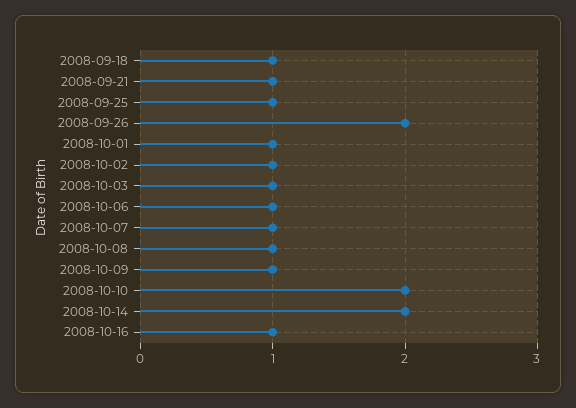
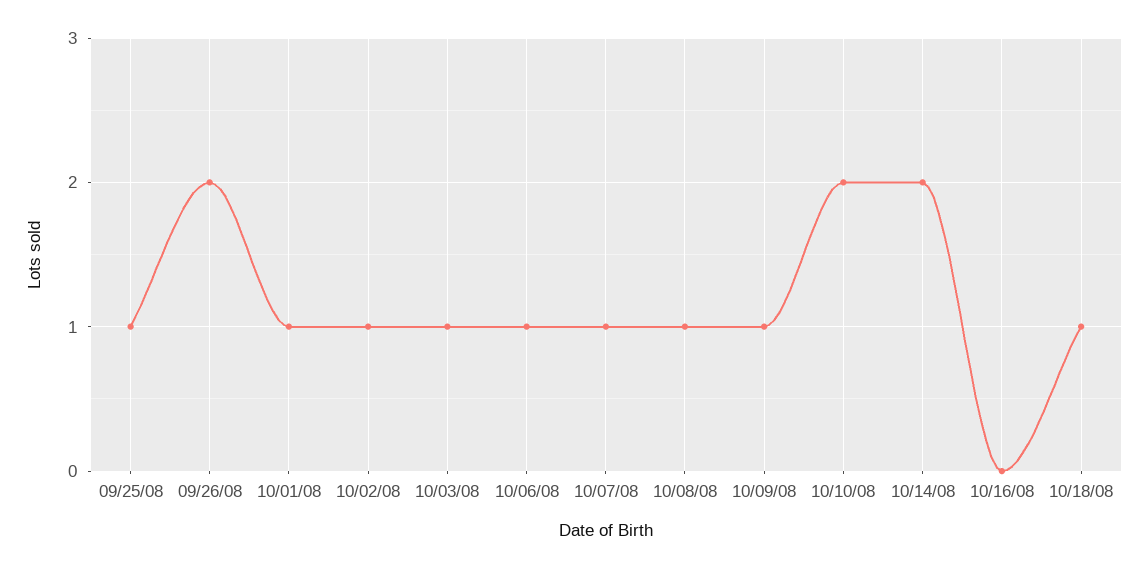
2008-09-18: 1 -> none
2008-09-21: 1 -> none
2008-10-16: 1 -> 0
10/18/08: none -> 1

